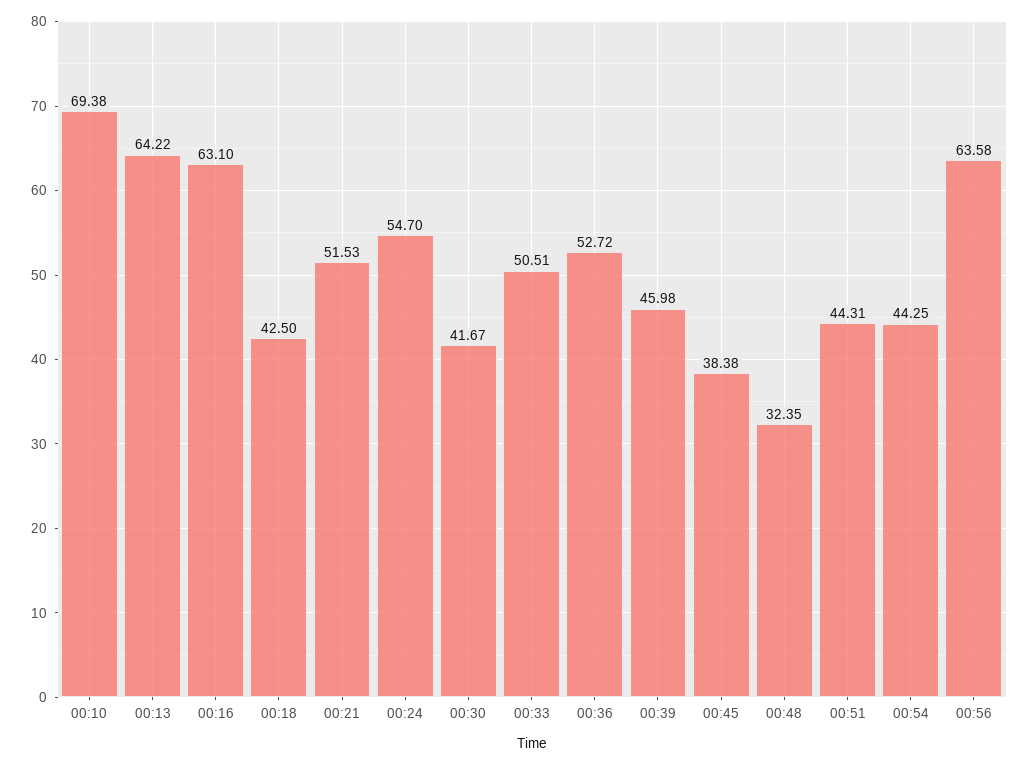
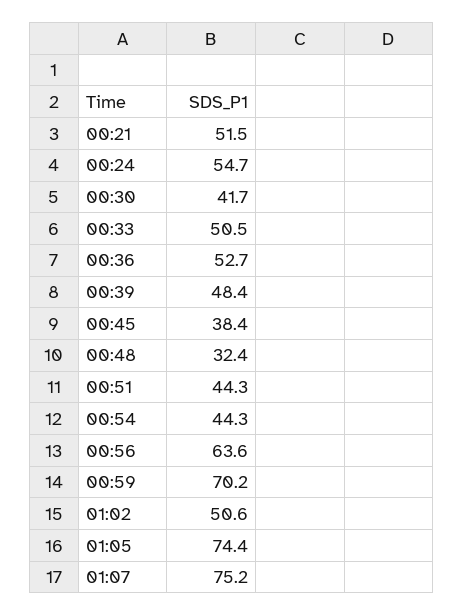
00:10: 69.38 -> none
00:13: 64.22 -> none
00:16: 63.1 -> none
00:18: 42.5 -> none
00:39: 45.98 -> 48.4
00:59: none -> 70.2
01:02: none -> 50.6
01:05: none -> 74.4
01:07: none -> 75.2

